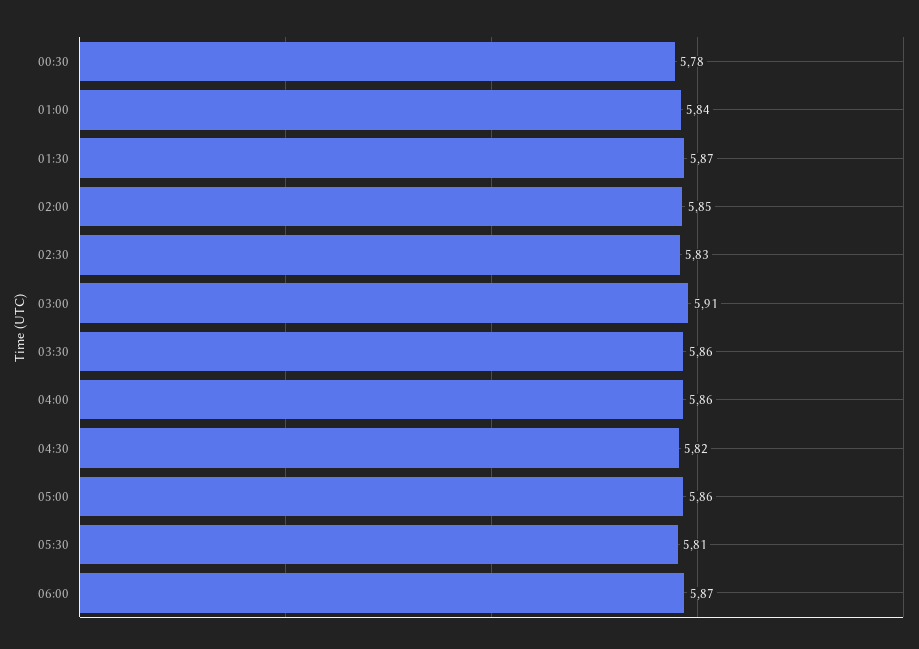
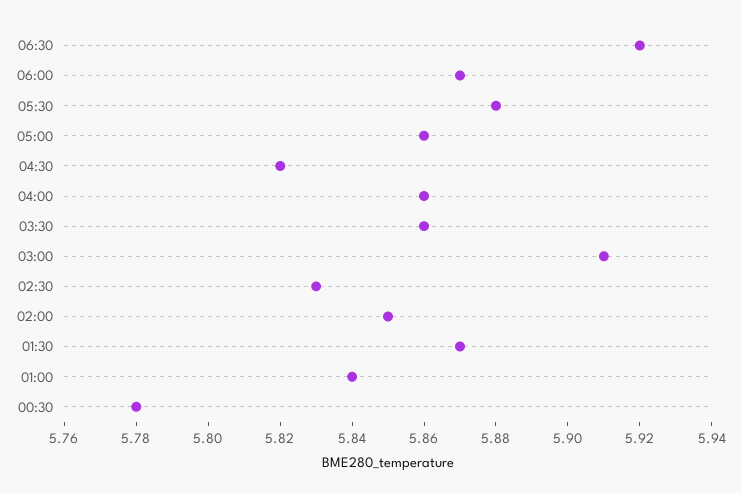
05:30: 5.81 -> 5.88
06:30: none -> 5.92

